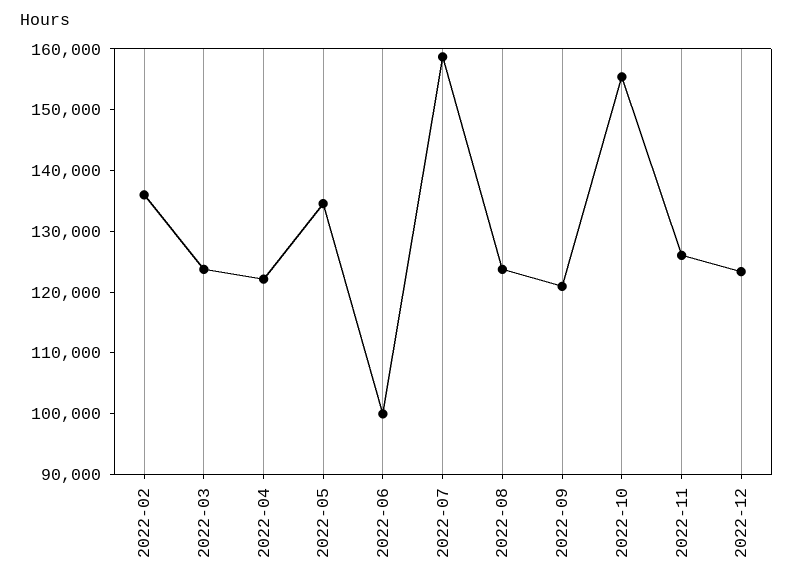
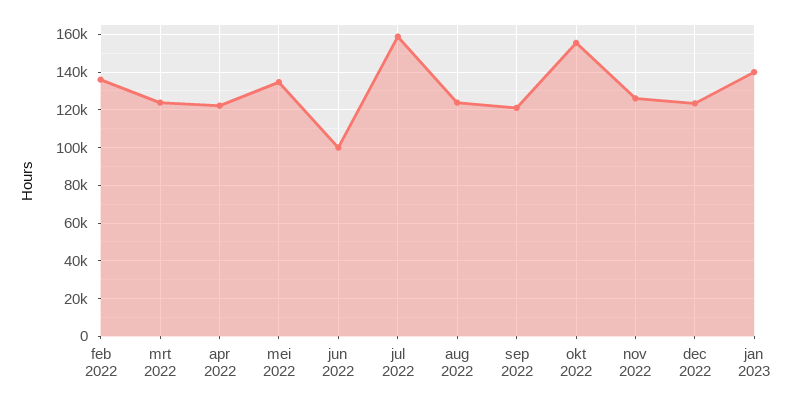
jan 2023: none -> 140000

